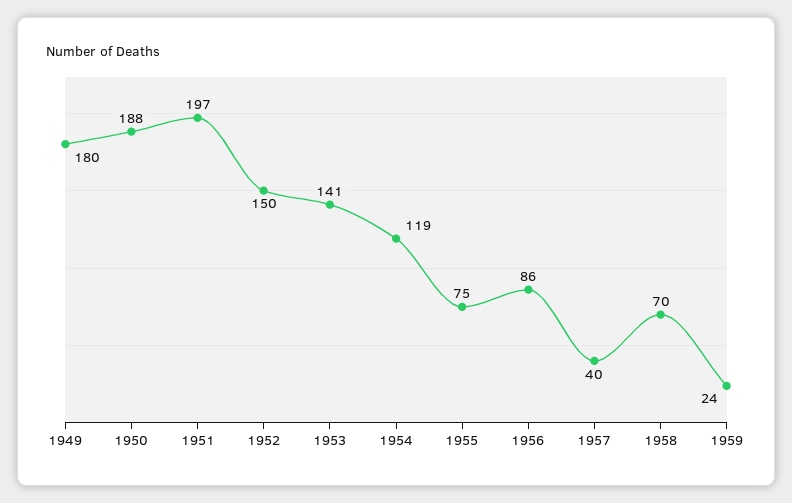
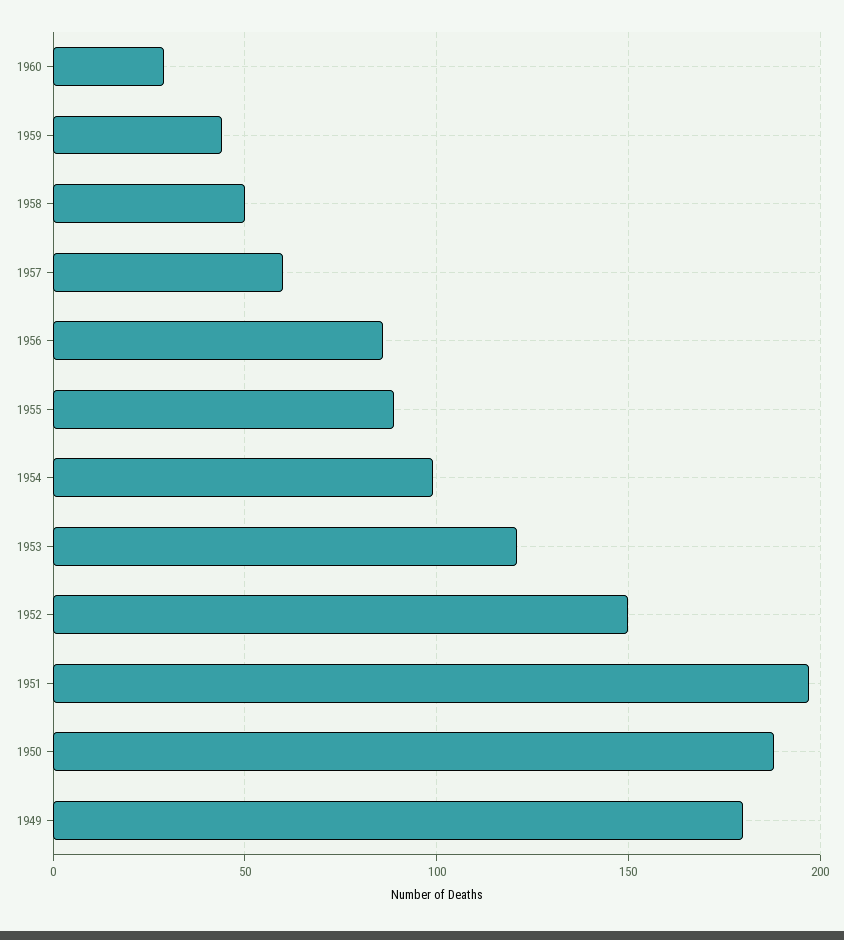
1953: 141 -> 120
1954: 119 -> 100
1955: 75 -> 90
1957: 40 -> 60
1958: 70 -> 50
1959: 24 -> 45
1960: none -> 30

